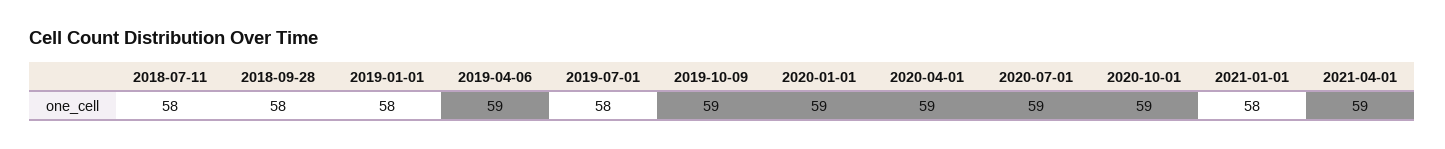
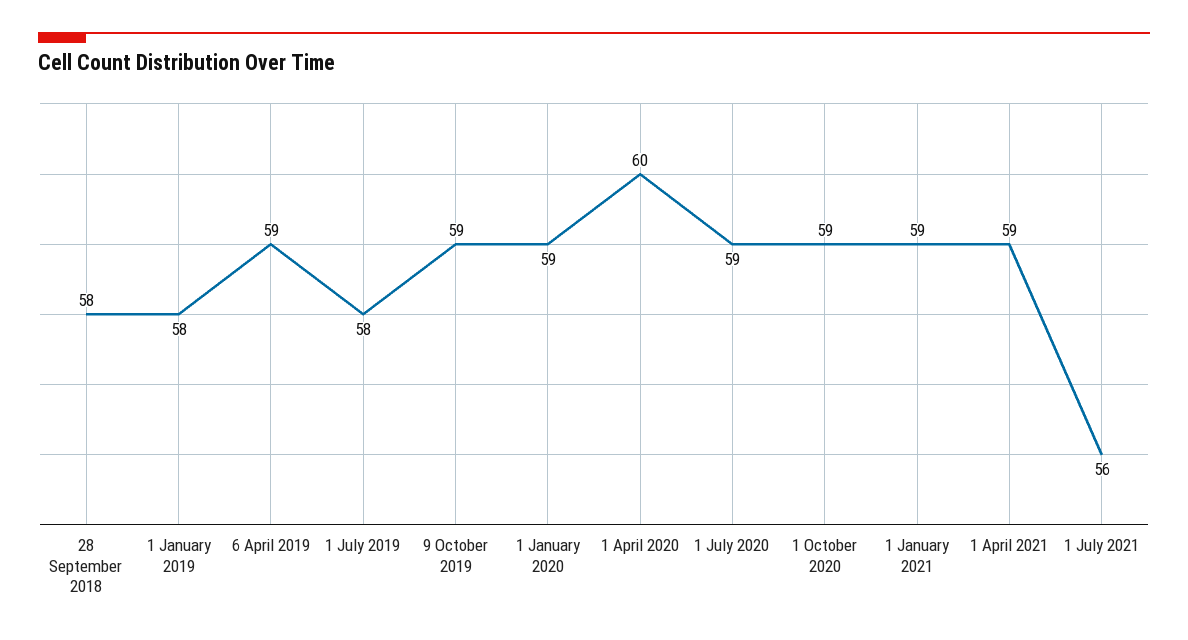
2018-07-11: 58 -> none
2020-04-01: 59 -> 60
2021-01-01: 58 -> 59
1 July 2021: none -> 56

